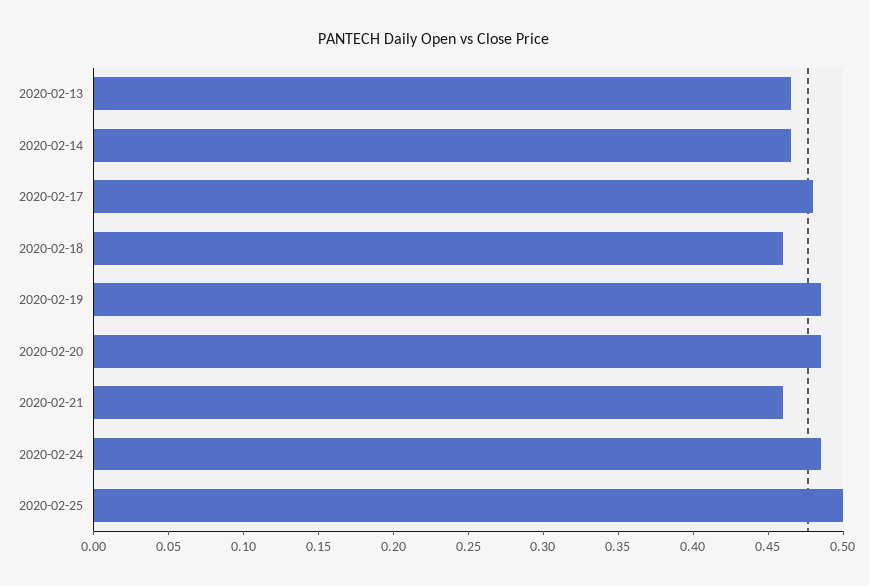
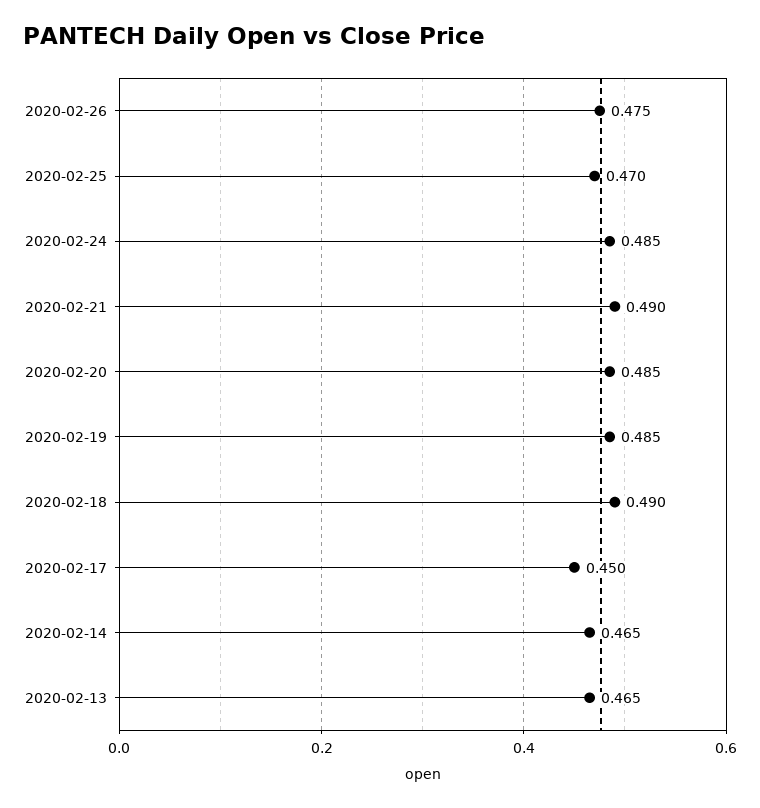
2020-02-17: 0.48 -> 0.45
2020-02-18: 0.46 -> 0.49
2020-02-21: 0.46 -> 0.49
2020-02-25: 0.5 -> 0.47
2020-02-26: none -> 0.475

